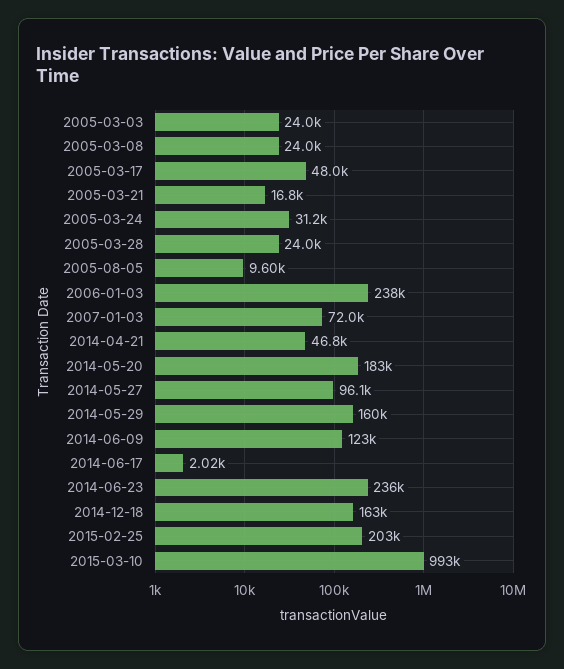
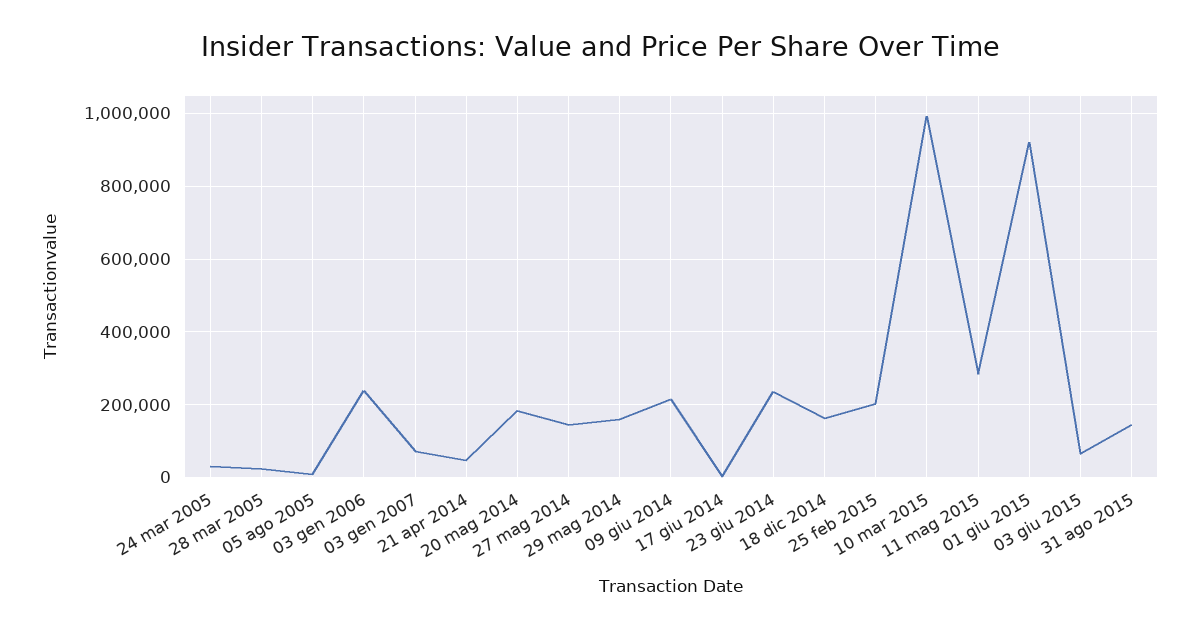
2005-03-03: 24000 -> none
2005-03-08: 24000 -> none
2005-03-17: 48000 -> none
2005-03-21: 16800 -> none
2014-05-27: 96100 -> 140000
2014-06-09: 123000 -> 220000
11 mag 2015: none -> 280000
01 giu 2015: none -> 920000
03 giu 2015: none -> 60000
31 ago 2015: none -> 140000

